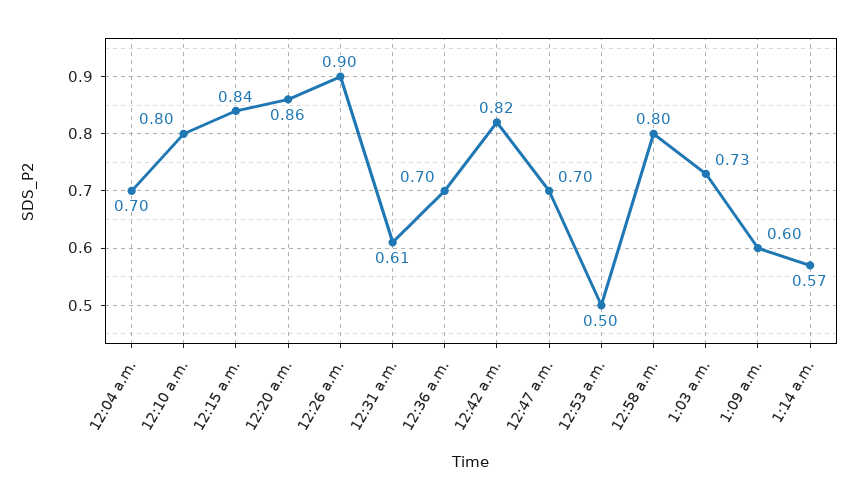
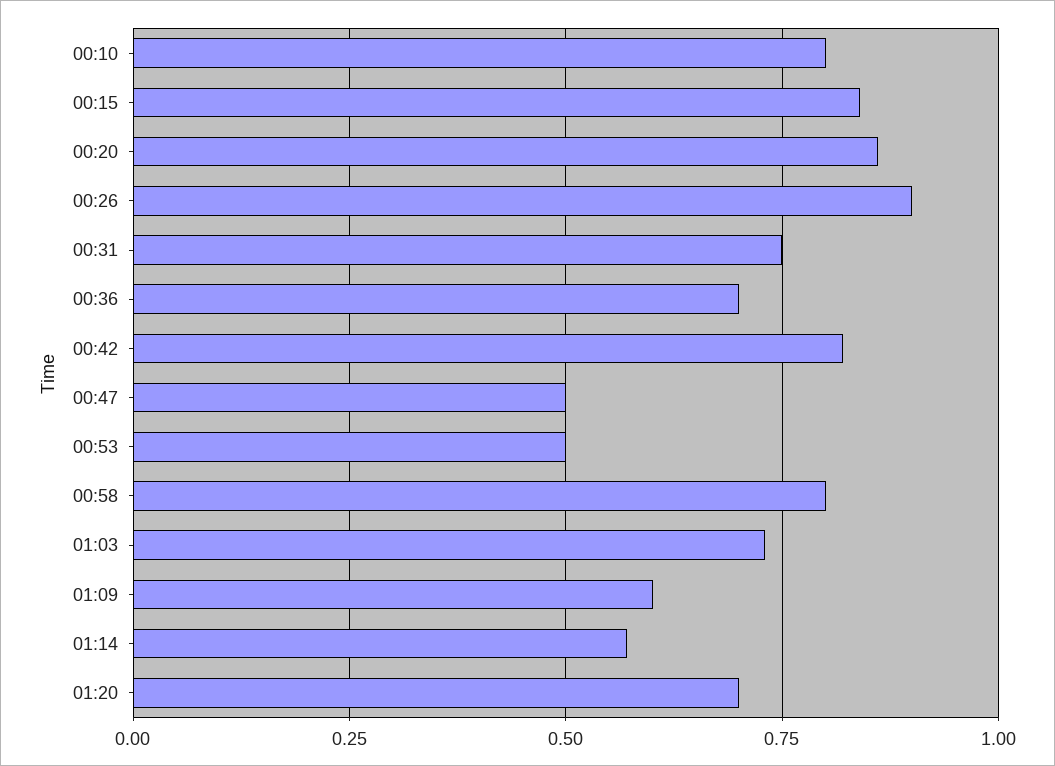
12:04 a.m.: 0.7 -> none
12:31 a.m.: 0.61 -> 0.75
12:47 a.m.: 0.7 -> 0.5
01:20: none -> 0.7

